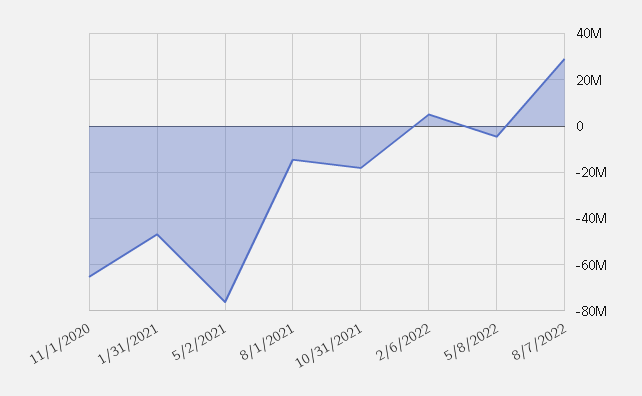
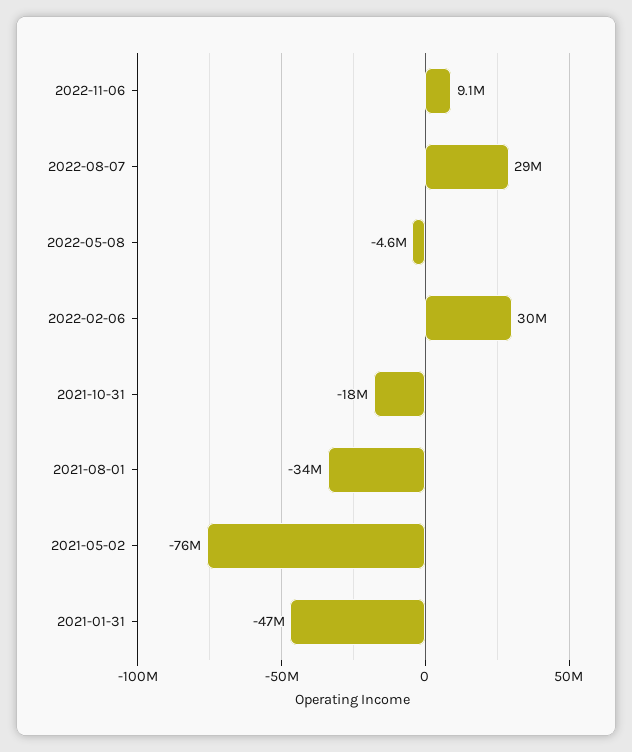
11/1/2020: -65000000 -> none
8/1/2021: -15000000 -> -34000000
2/6/2022: 5000000 -> 30000000
2022-11-06: none -> 9100000

